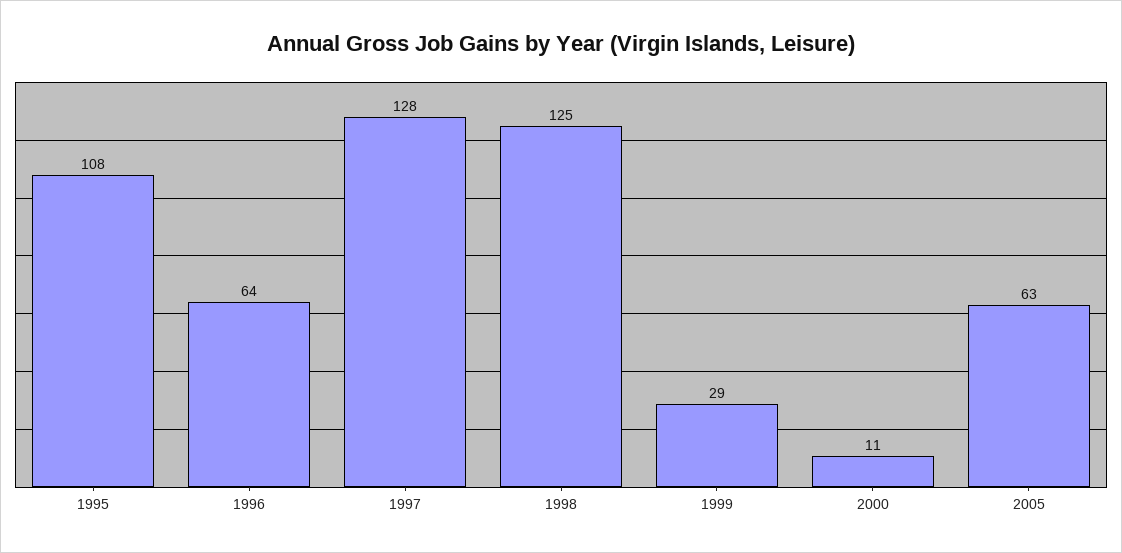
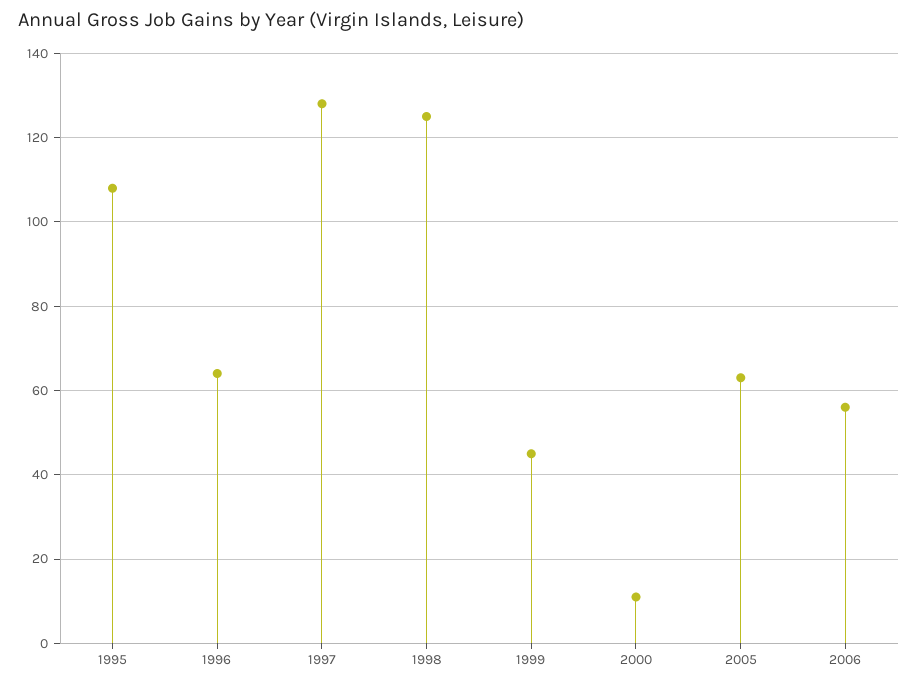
1999: 29 -> 45
2006: none -> 55

